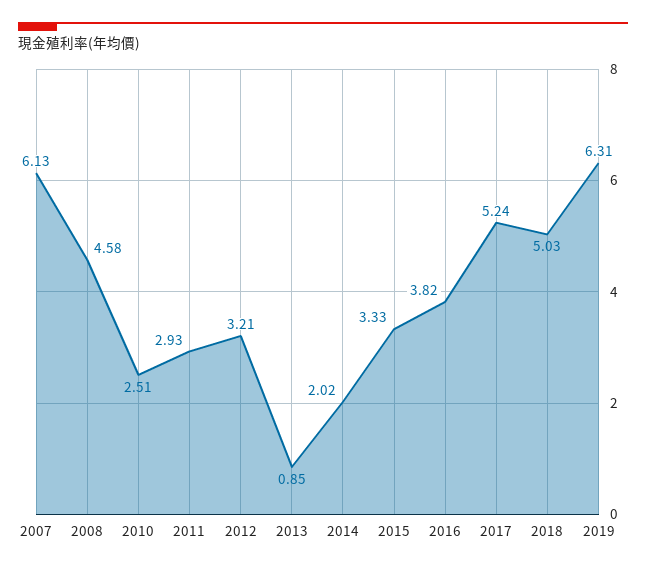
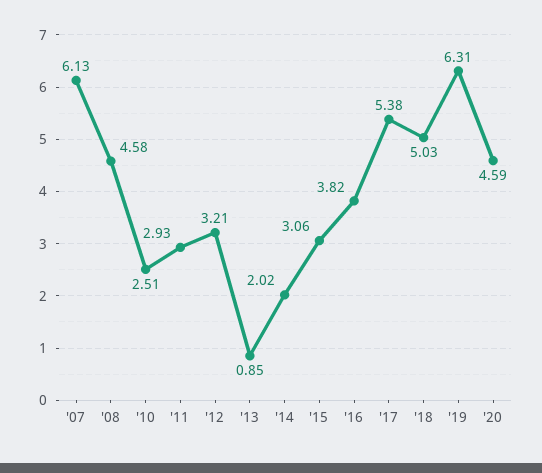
2015: 3.33 -> 3.06
2017: 5.24 -> 5.38
'20: none -> 4.59

